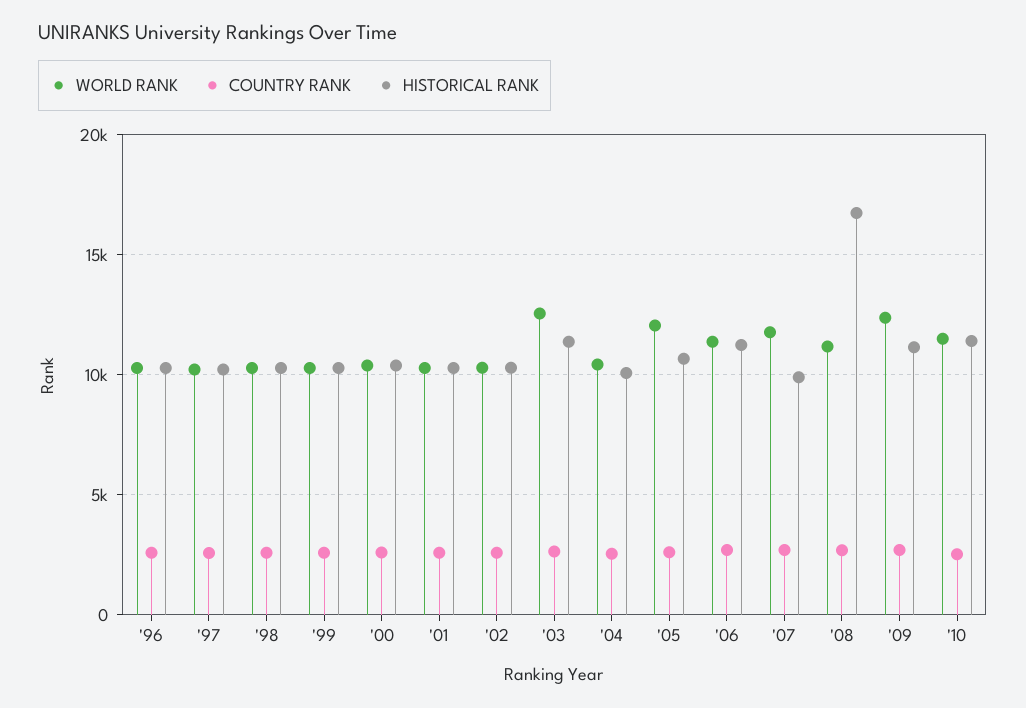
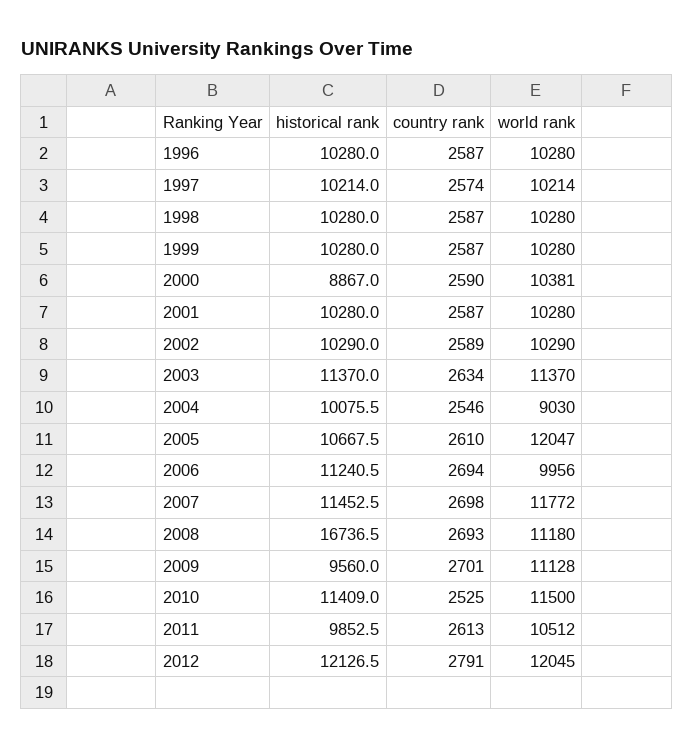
HISTORICAL RANK, '00: 10500 -> 8867
WORLD RANK, '03: 12500 -> 11370
WORLD RANK, '04: 10500 -> 9030
WORLD RANK, '06: 11500 -> 9956
HISTORICAL RANK, '07: 10000 -> 11452.5
WORLD RANK, '09: 12500 -> 11128
HISTORICAL RANK, '09: 11000 -> 9560
HISTORICAL RANK, 2011: none -> 9852.5
COUNTRY RANK, 2011: none -> 2613
WORLD RANK, 2011: none -> 10512
HISTORICAL RANK, 2012: none -> 12126.5
COUNTRY RANK, 2012: none -> 2791
WORLD RANK, 2012: none -> 12045

